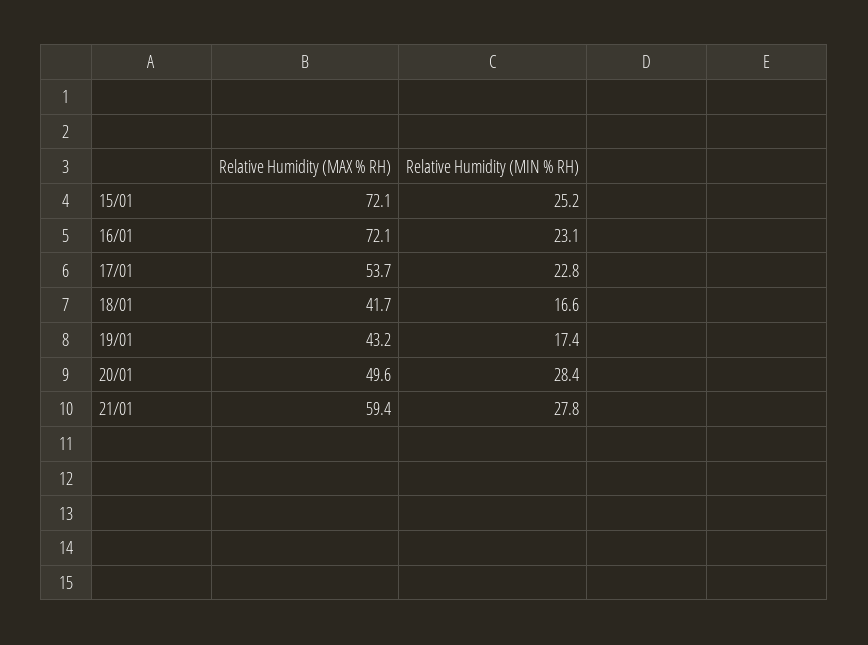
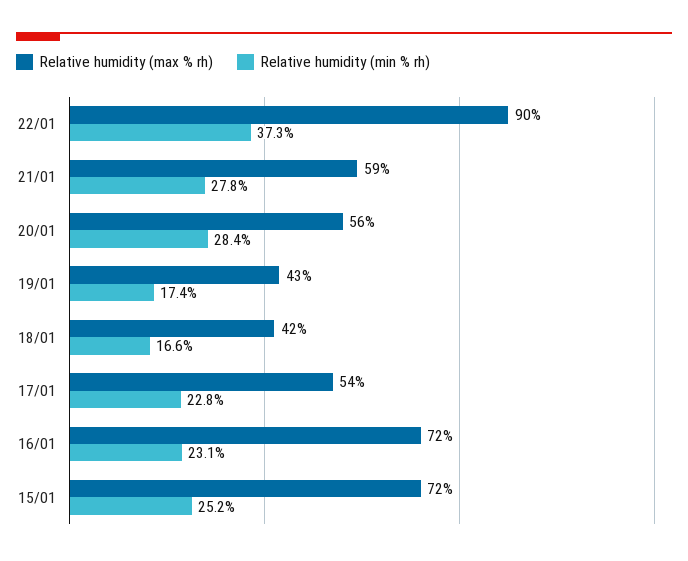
Relative Humidity (MAX % RH), 20/01: 49.6 -> 56
Relative Humidity (MAX % RH), 22/01: none -> 90
Relative Humidity (MIN % RH), 22/01: none -> 37.3

